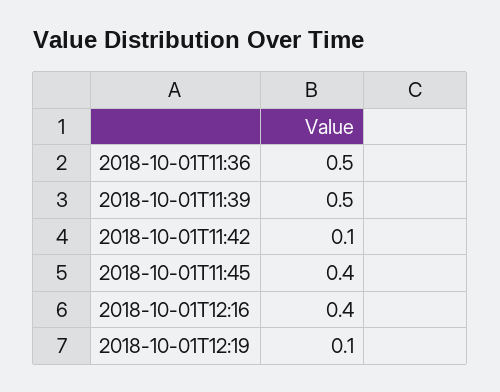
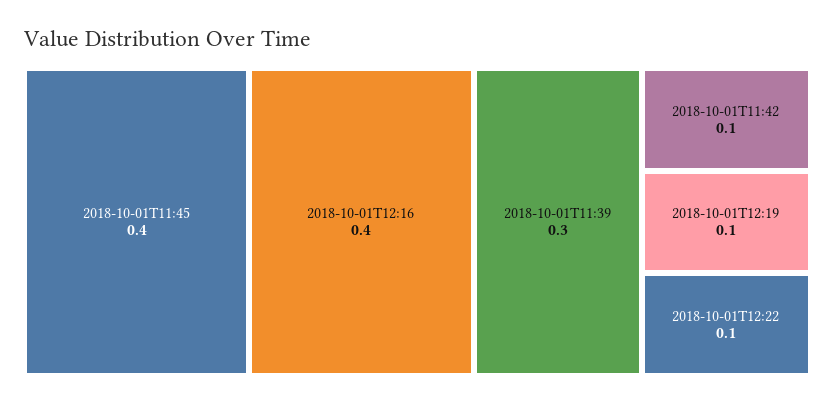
2018-10-01T11:36: 0.5 -> none
2018-10-01T11:39: 0.5 -> 0.3
2018-10-01T12:22: none -> 0.1

